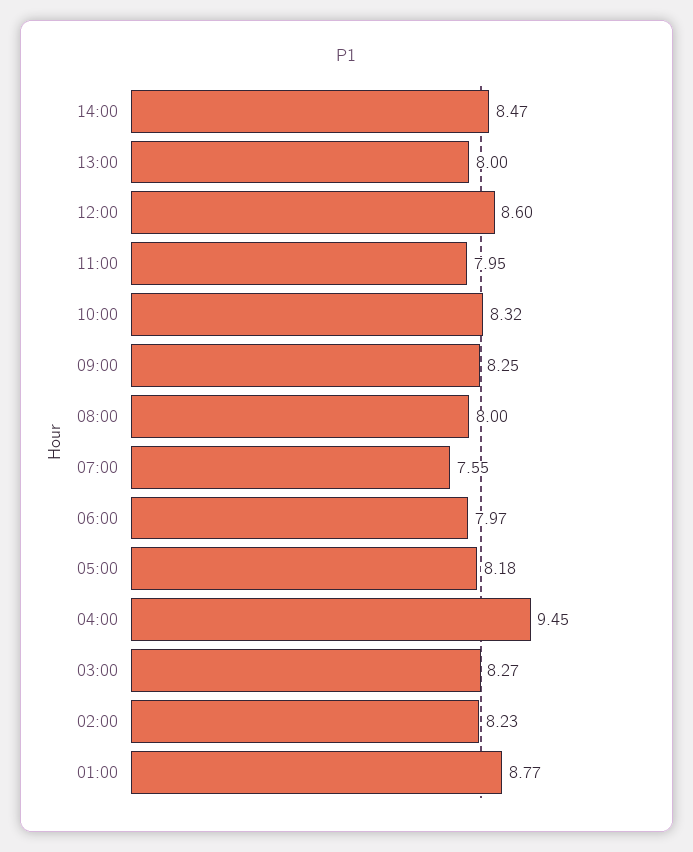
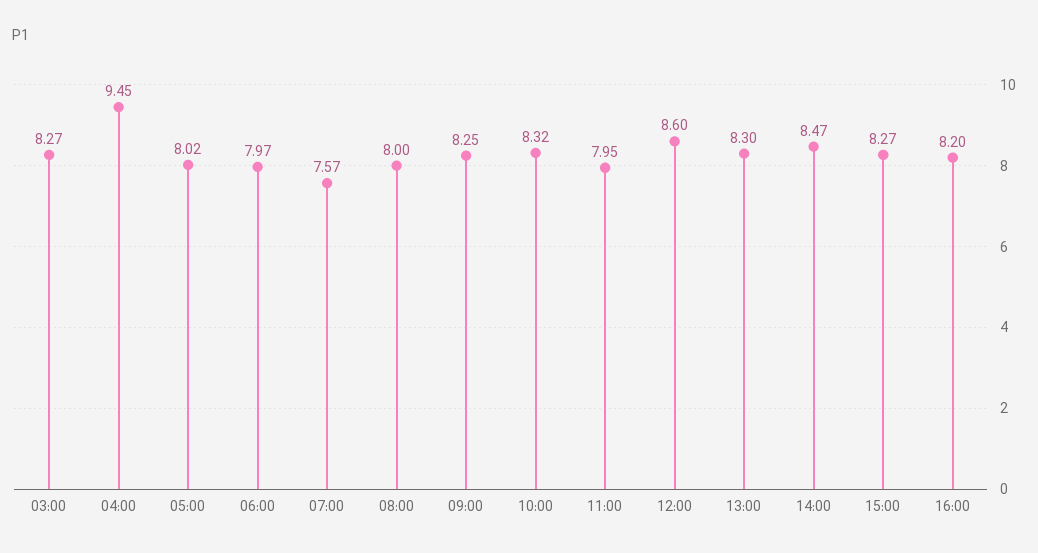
13:00: 8 -> 8.3
07:00: 7.55 -> 7.57
05:00: 8.18 -> 8.02
02:00: 8.23 -> none
01:00: 8.77 -> none
15:00: none -> 8.27
16:00: none -> 8.2

